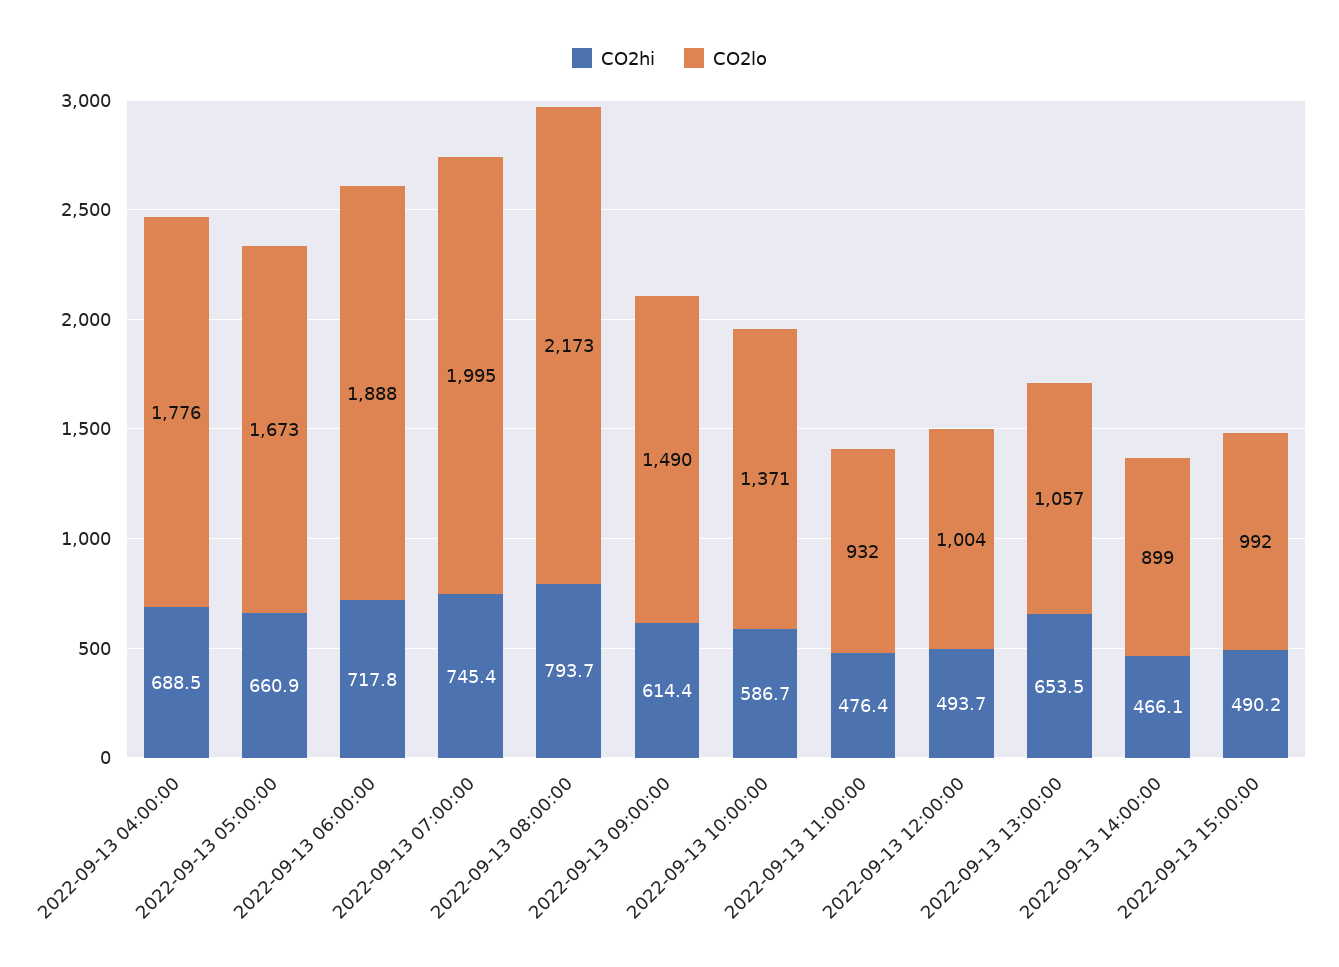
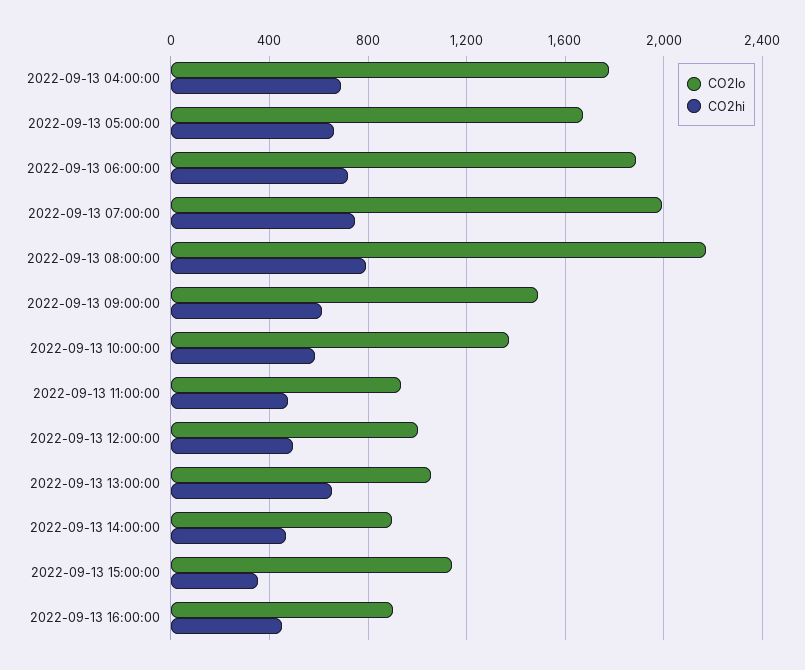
CO2hi, 2022-09-13 15:00:00: 490.2 -> 350
CO2lo, 2022-09-13 15:00:00: 992 -> 1150
CO2lo, 2022-09-13 16:00:00: none -> 900
CO2hi, 2022-09-13 16:00:00: none -> 450

